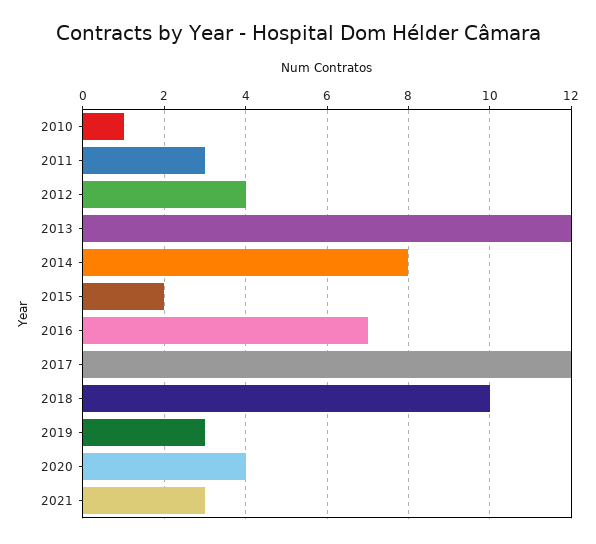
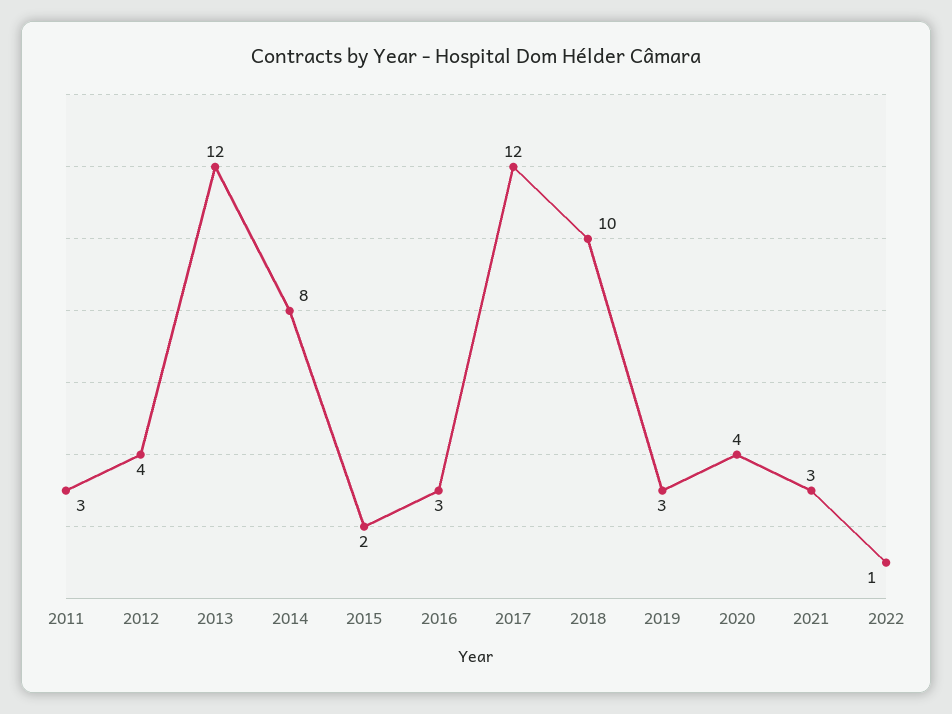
2010: 1 -> none
2016: 7 -> 3
2022: none -> 1

